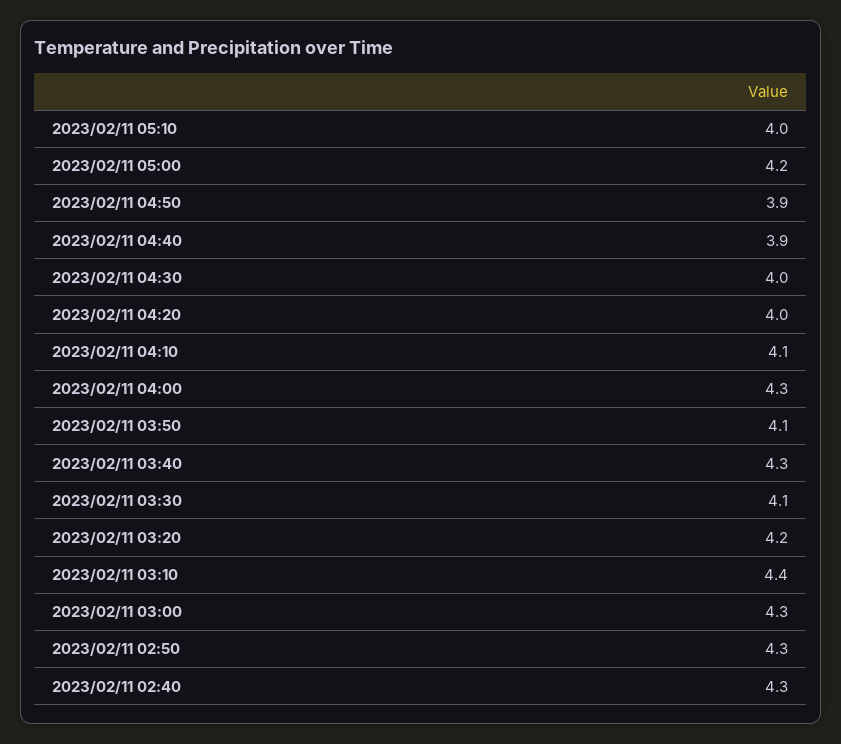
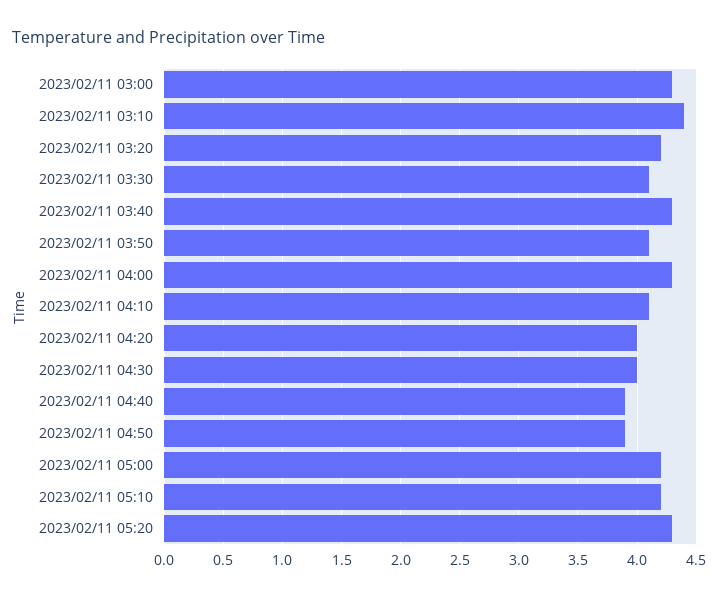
2023/02/11 05:10: 4 -> 4.2
2023/02/11 02:50: 4.3 -> none
2023/02/11 02:40: 4.3 -> none
2023/02/11 05:20: none -> 4.3

